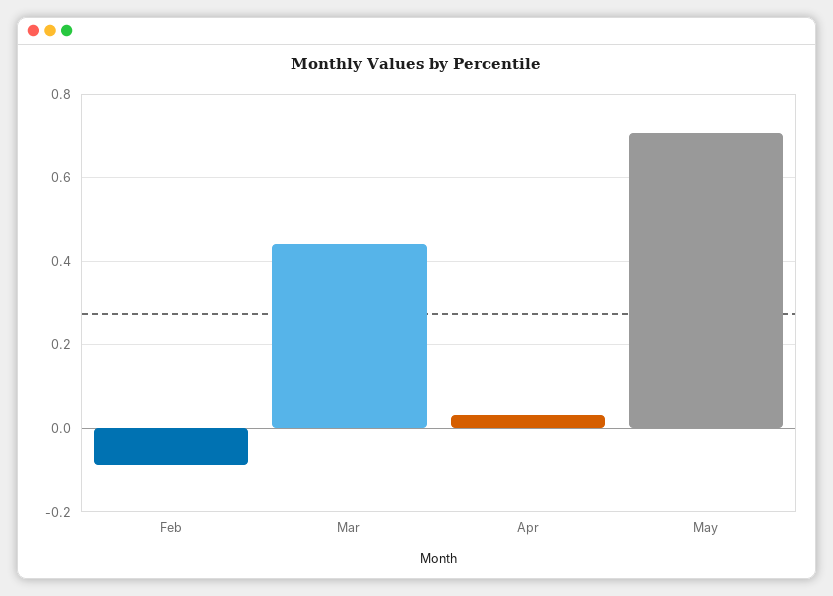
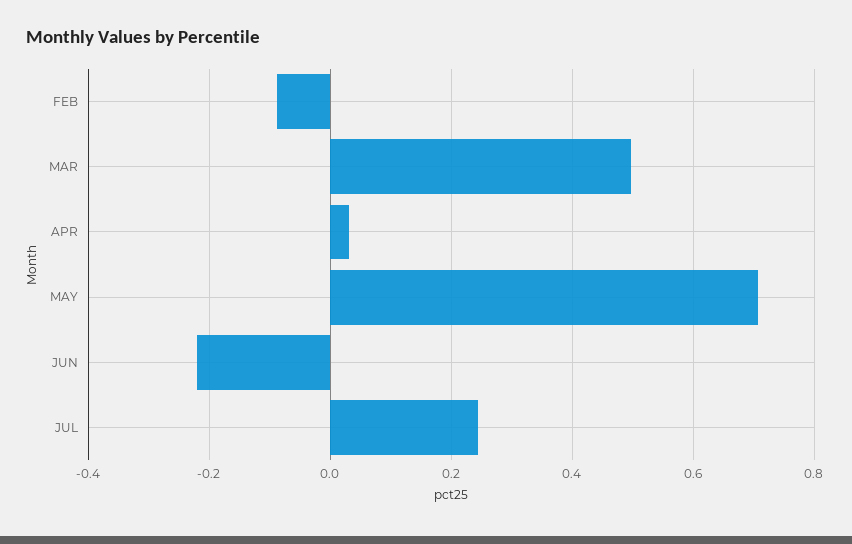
Mar: 0.44 -> 0.5
JUN: none -> -0.22
JUL: none -> 0.24

